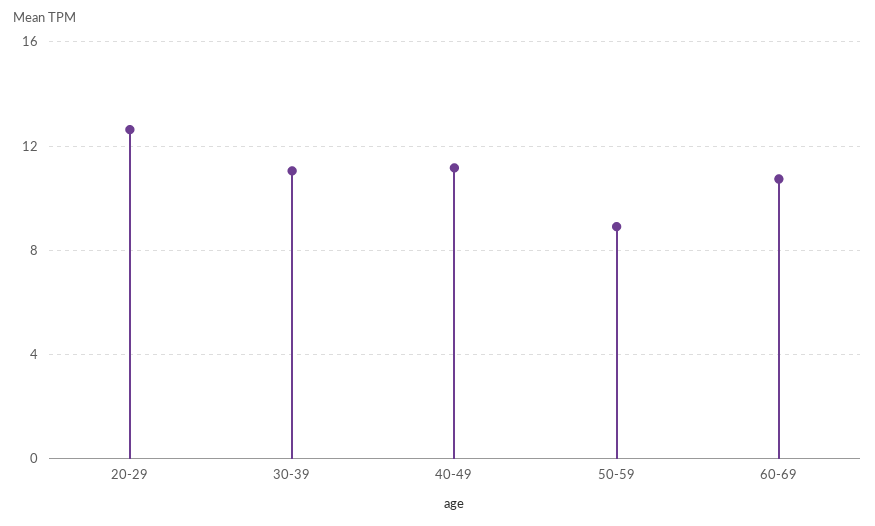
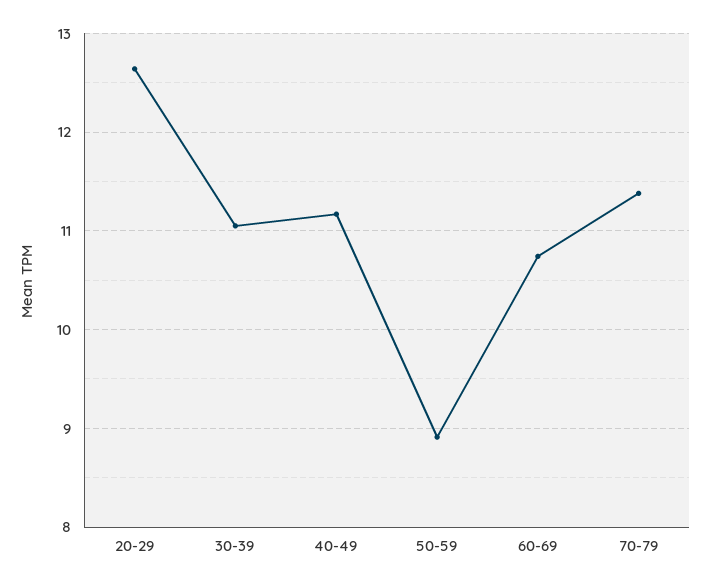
70-79: none -> 11.4

